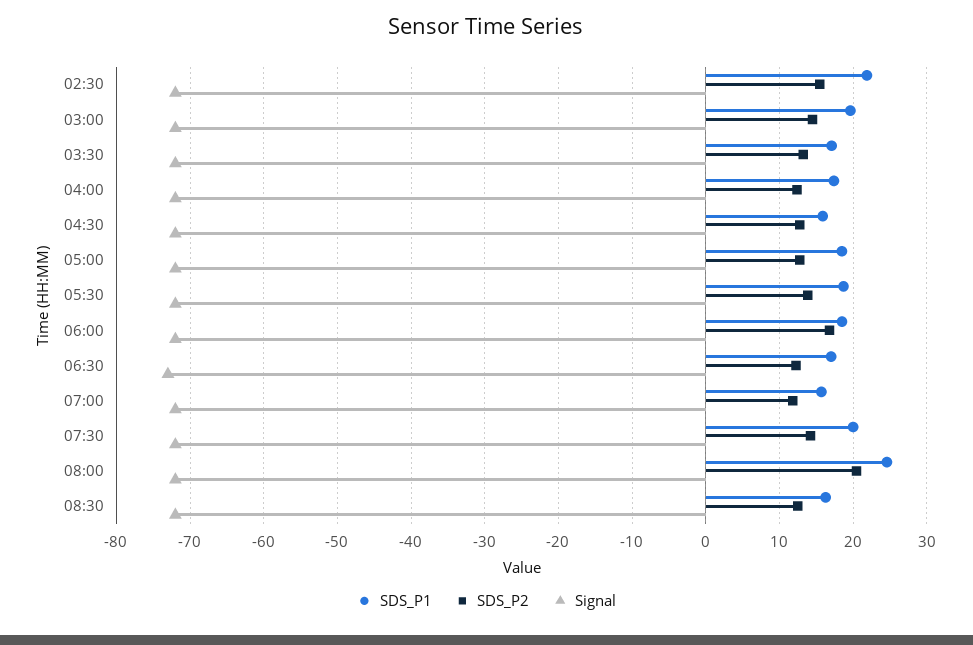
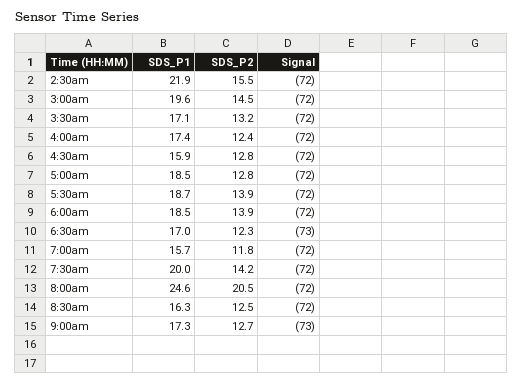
SDS_P2, 06:00: 17 -> 13.9
SDS_P1, 9:00am: none -> 17.3
SDS_P2, 9:00am: none -> 12.7
Signal, 9:00am: none -> -73

